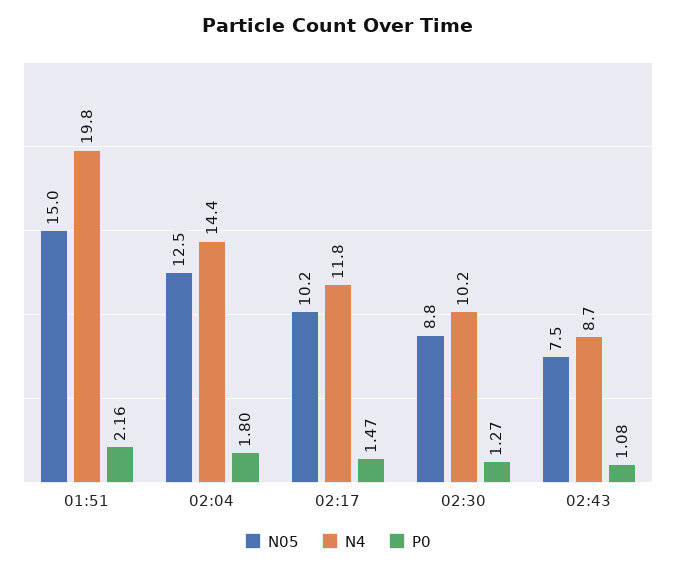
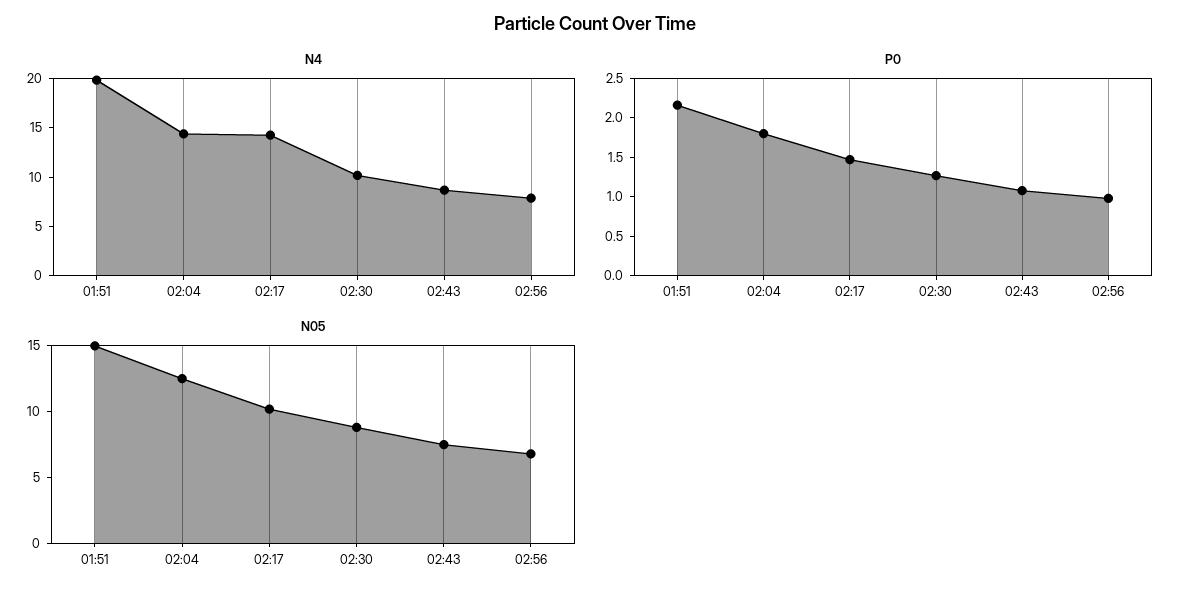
N4, 02:17: 11.8 -> 14
N4, 02:56: none -> 8
P0, 02:56: none -> 1
N05, 02:56: none -> 7

